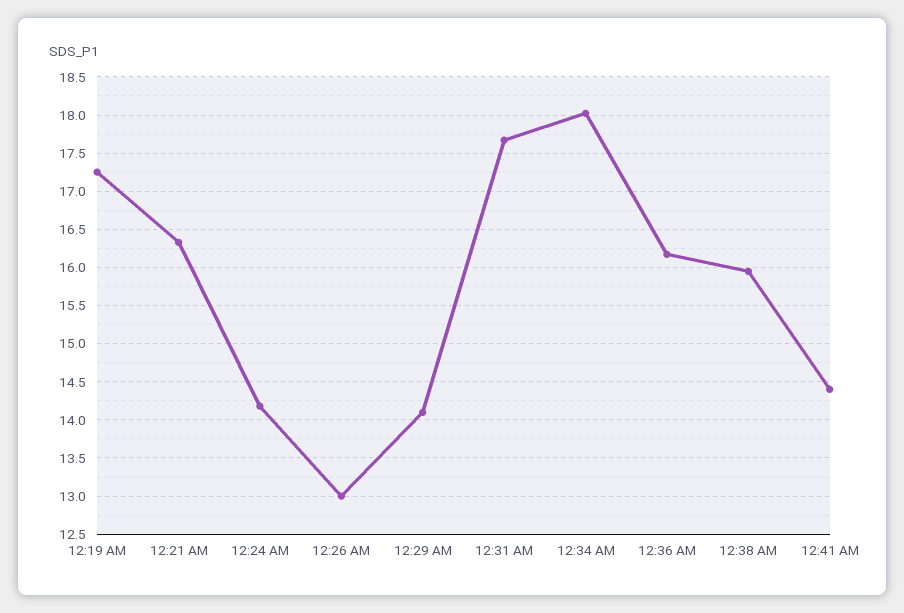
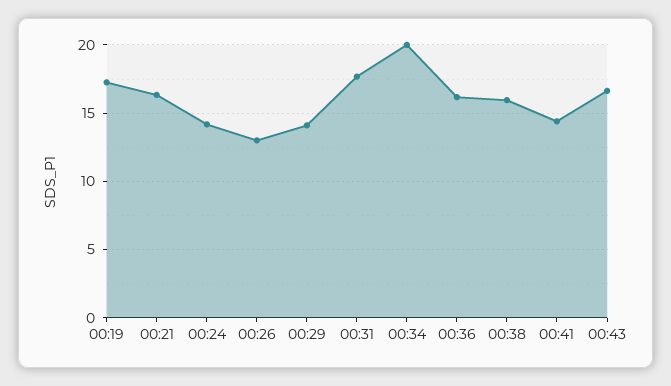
12:34 AM: 18 -> 20
00:43: none -> 16.5

